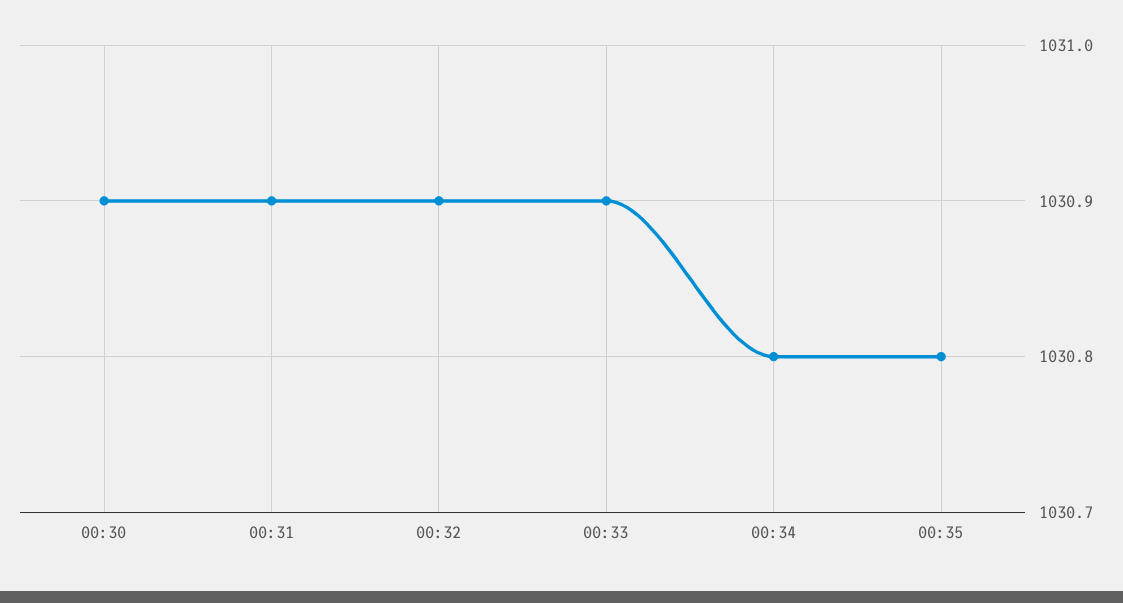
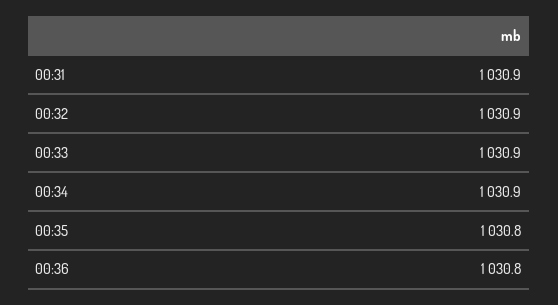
00:30: 1030.9 -> none
00:34: 1030.8 -> 1030.9
00:36: none -> 1030.8

